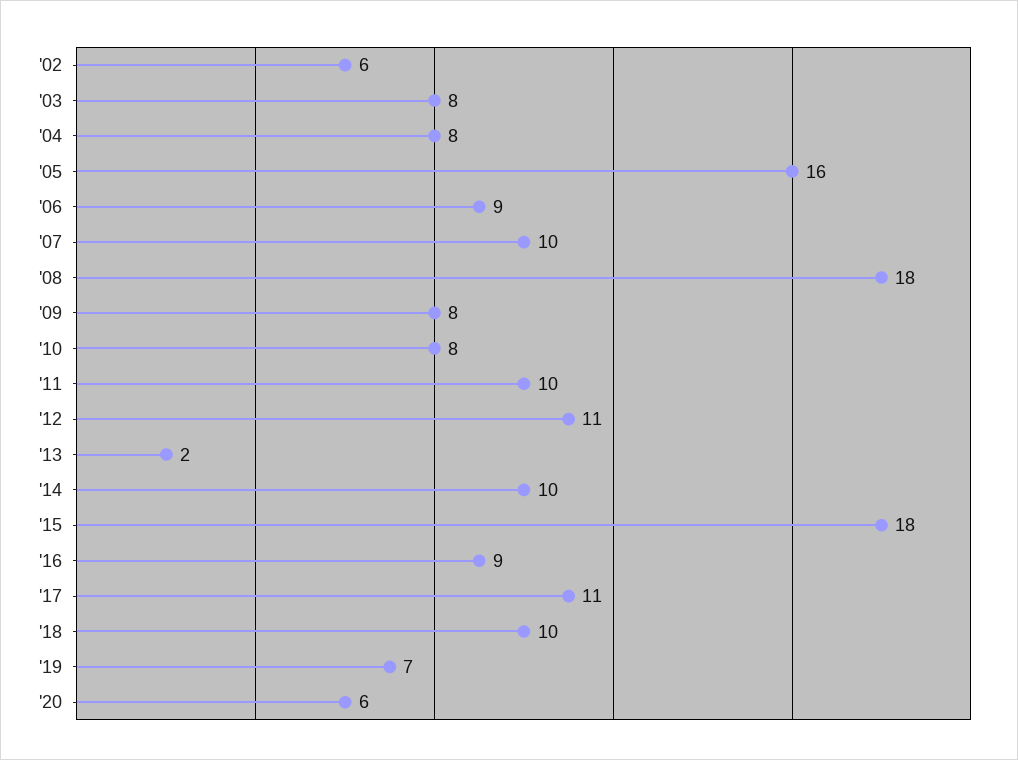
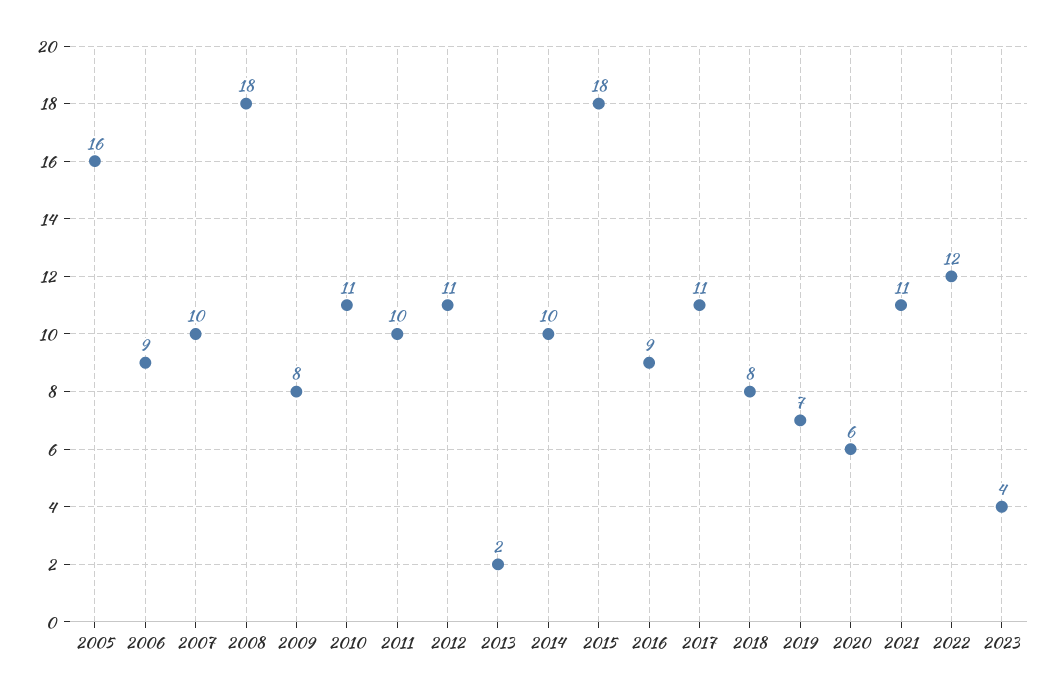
'02: 6 -> none
'03: 8 -> none
'04: 8 -> none
'10: 8 -> 11
'18: 10 -> 8
2021: none -> 11
2022: none -> 12
2023: none -> 4

